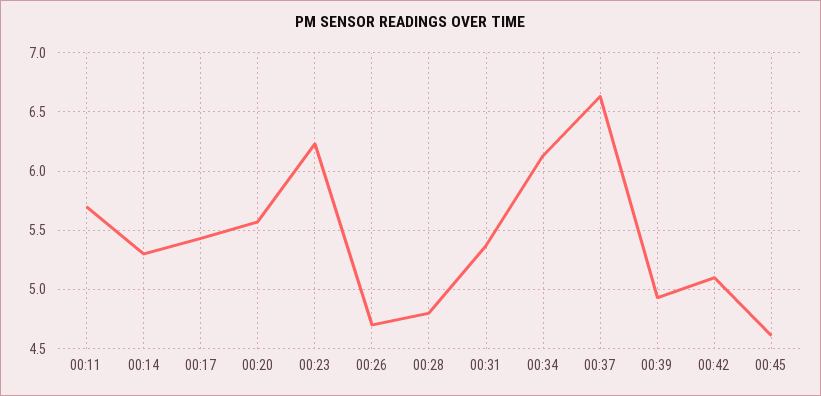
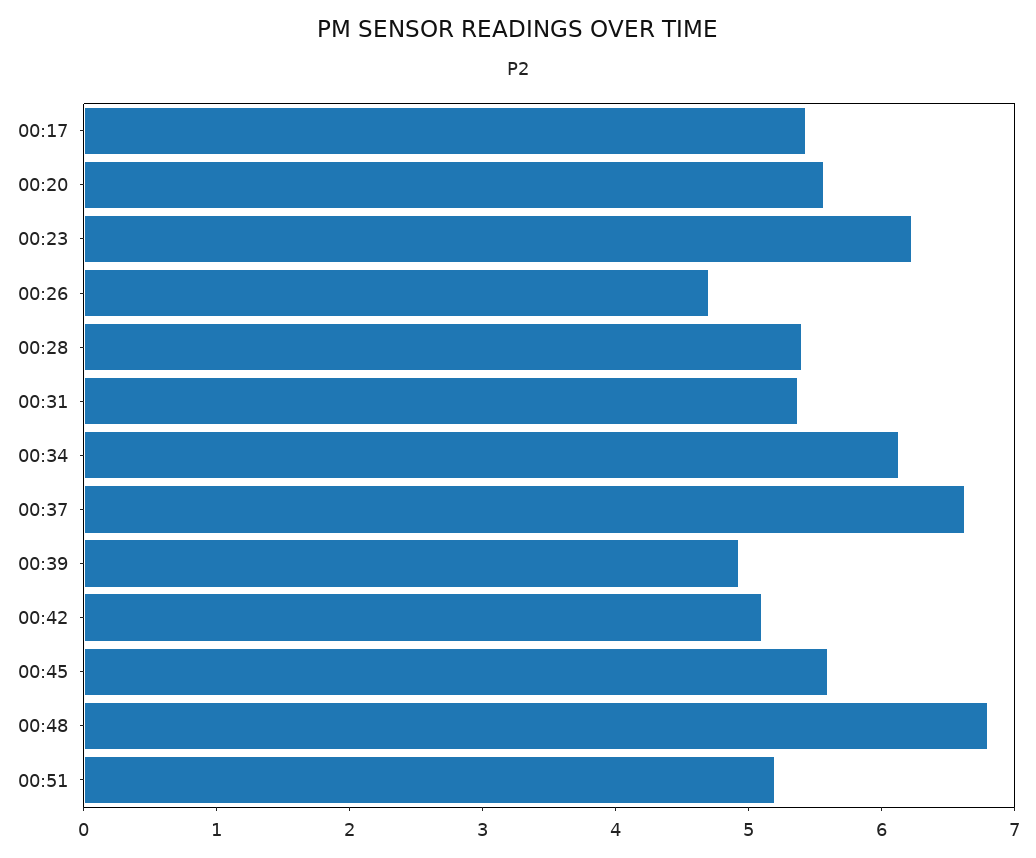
00:11: 5.7 -> none
00:14: 5.3 -> none
00:28: 4.8 -> 5.4
00:45: 4.6 -> 5.6
00:48: none -> 6.8
00:51: none -> 5.2

